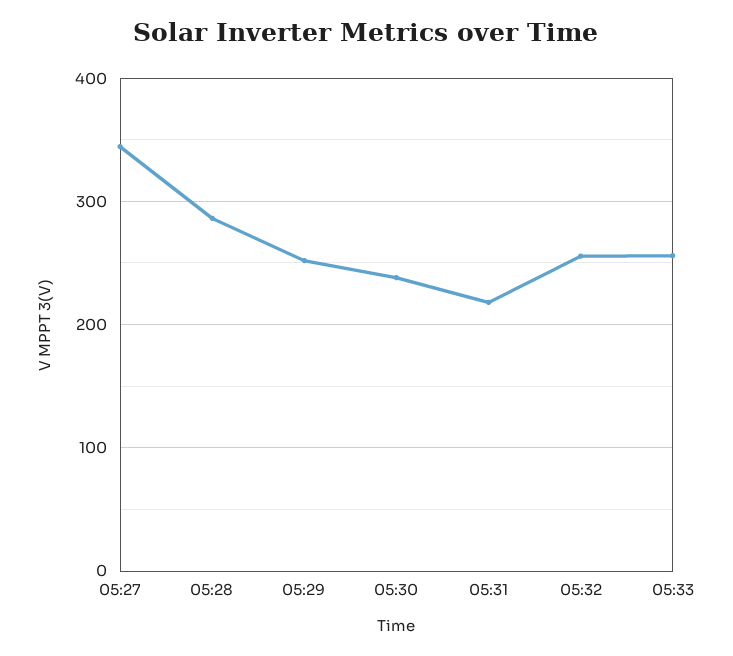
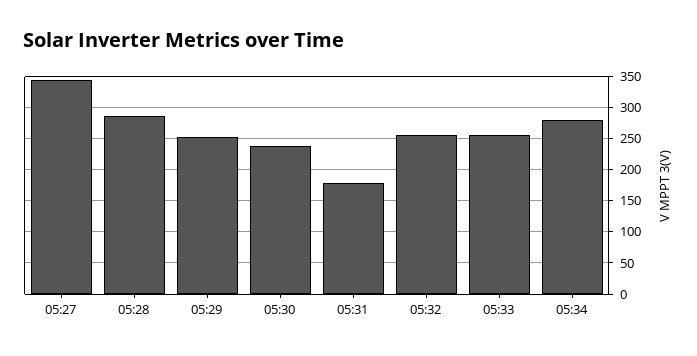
05:31: 220 -> 180
05:34: none -> 280

